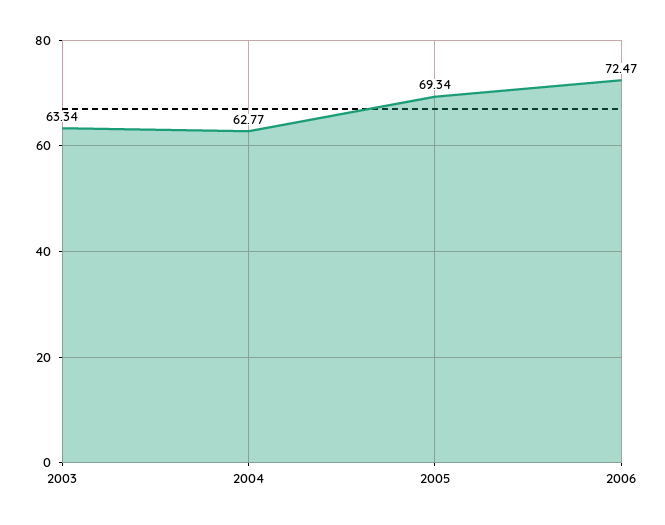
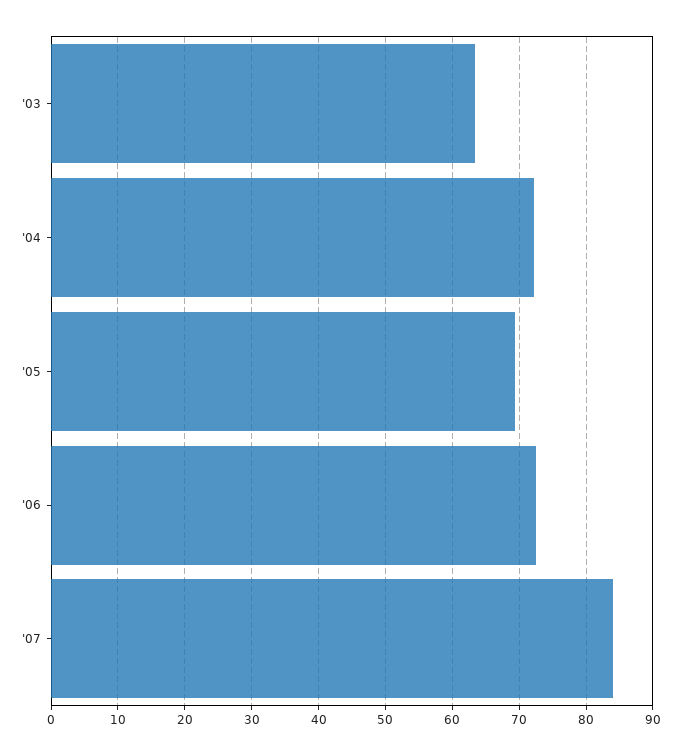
2004: 62.77 -> 72
'07: none -> 84

